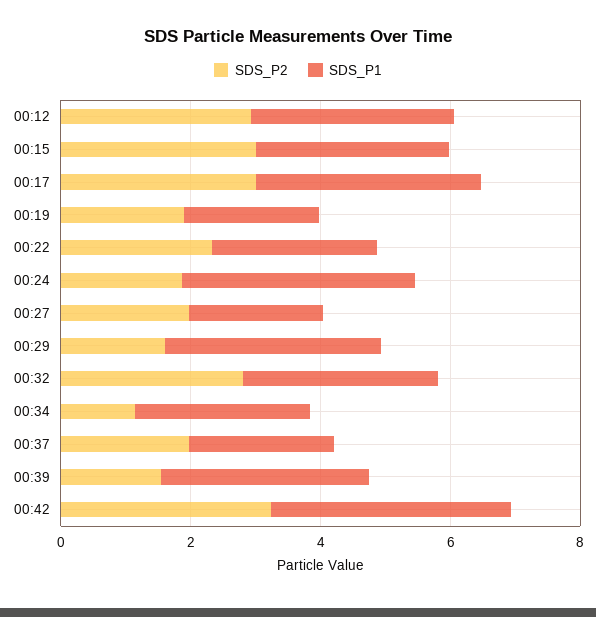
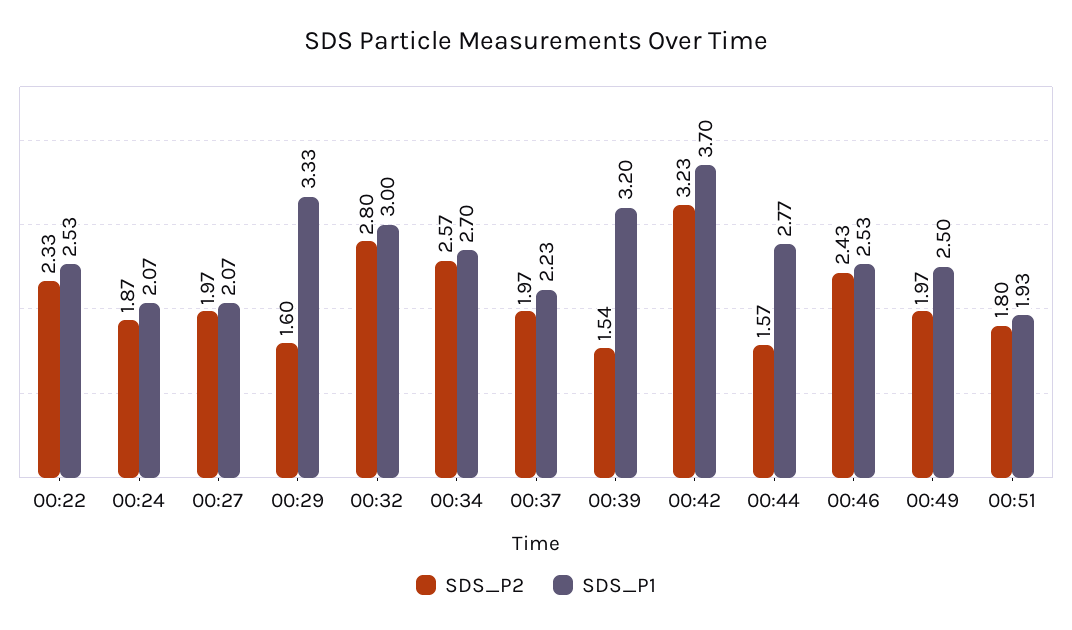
SDS_P2, 00:12: 3 -> none
SDS_P1, 00:12: 3 -> none
SDS_P2, 00:15: 3 -> none
SDS_P1, 00:15: 3 -> none
SDS_P2, 00:17: 3 -> none
SDS_P1, 00:17: 3.5 -> none
SDS_P2, 00:19: 2 -> none
SDS_P1, 00:19: 2 -> none
SDS_P1, 00:24: 3.5 -> 2.07
SDS_P2, 00:34: 1 -> 2.57
SDS_P2, 00:44: none -> 1.57
SDS_P1, 00:44: none -> 2.77
SDS_P2, 00:46: none -> 2.43
SDS_P1, 00:46: none -> 2.53
SDS_P2, 00:49: none -> 1.97
SDS_P1, 00:49: none -> 2.5
SDS_P2, 00:51: none -> 1.8
SDS_P1, 00:51: none -> 1.93

